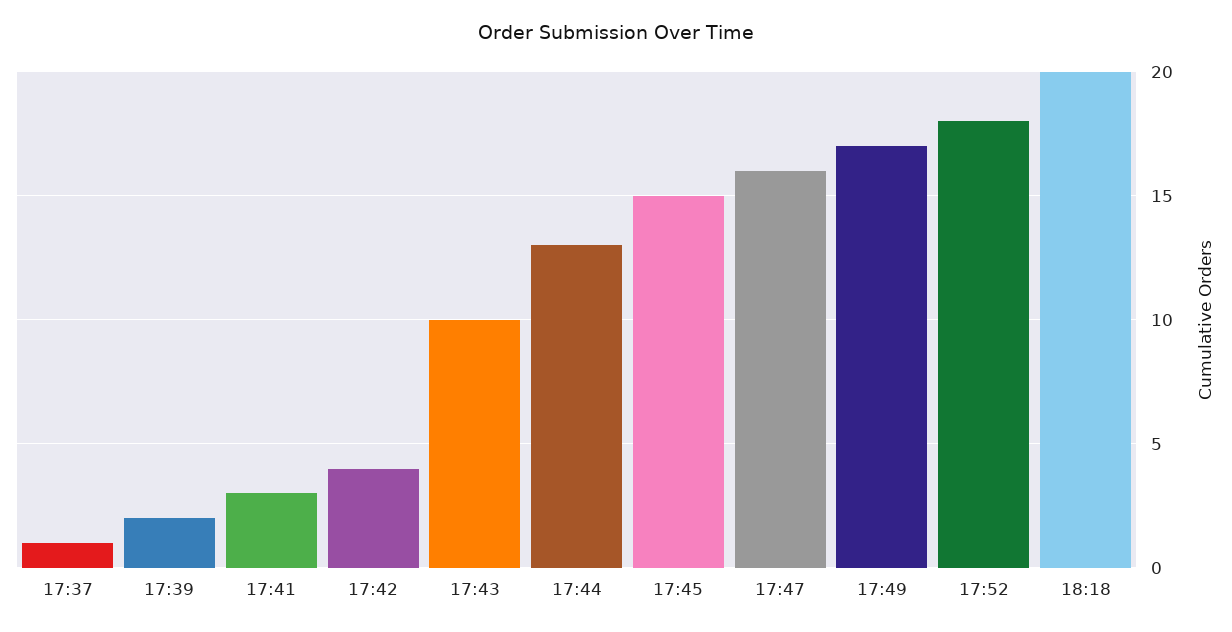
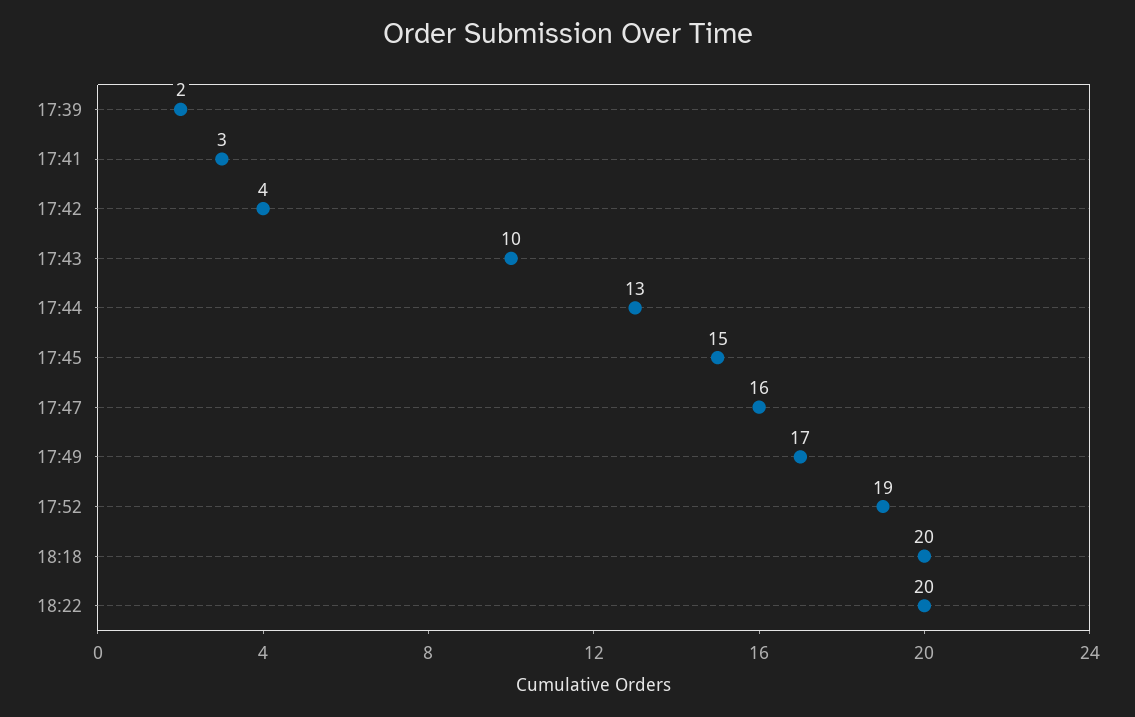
17:37: 1 -> none
17:52: 18 -> 19
18:22: none -> 20

